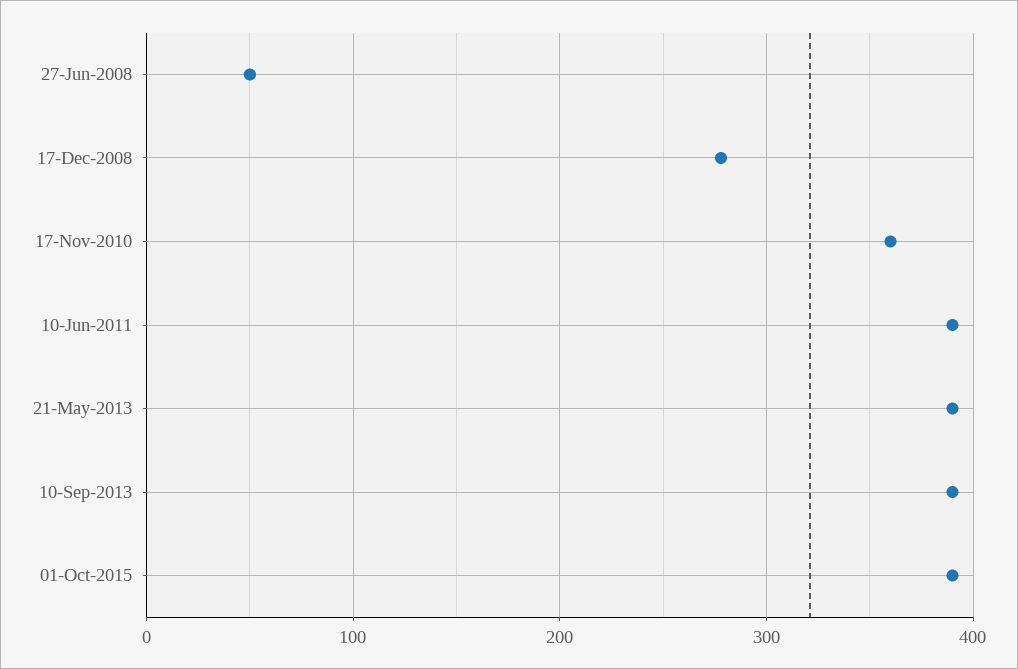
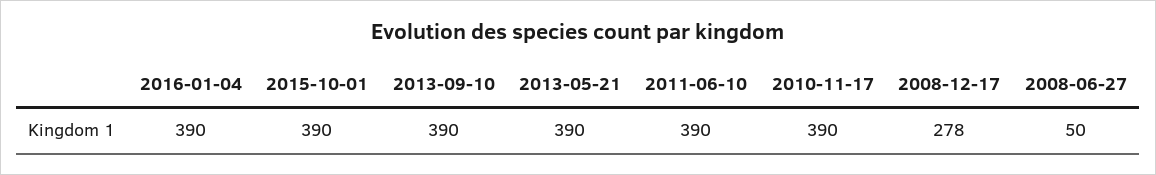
17-Nov-2010: 360 -> 390
2016-01-04: none -> 390

